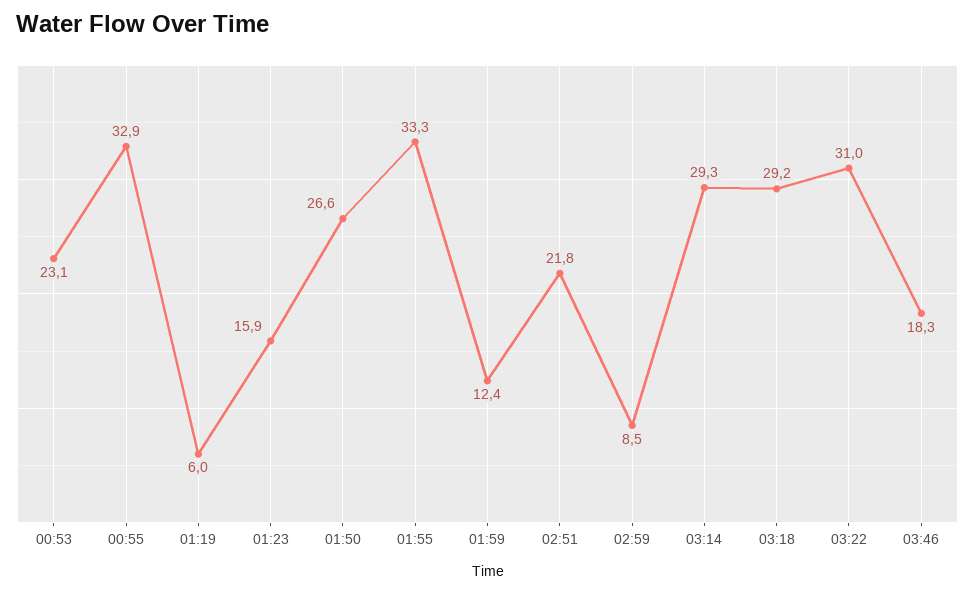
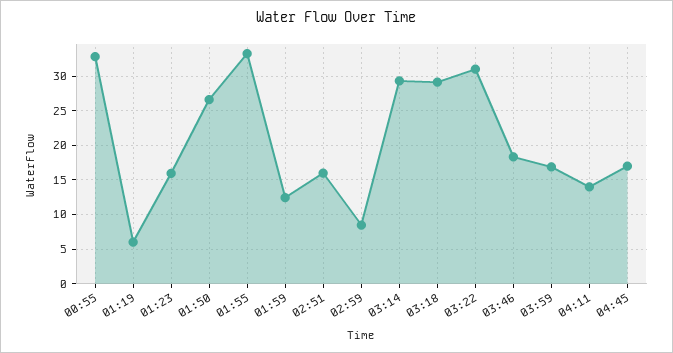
00:53: 23.1 -> none
02:51: 21.8 -> 16
03:59: none -> 17
04:11: none -> 14
04:45: none -> 17

